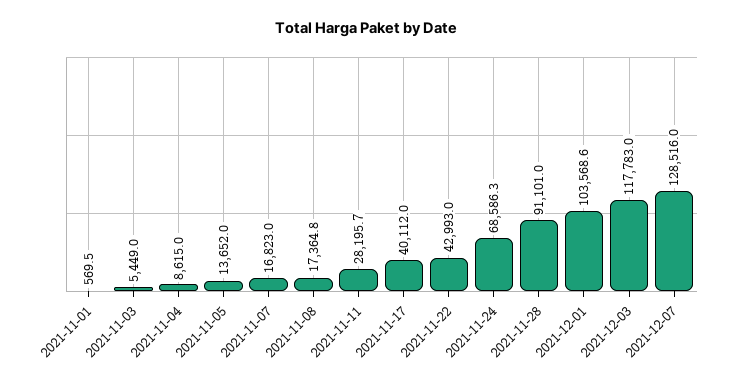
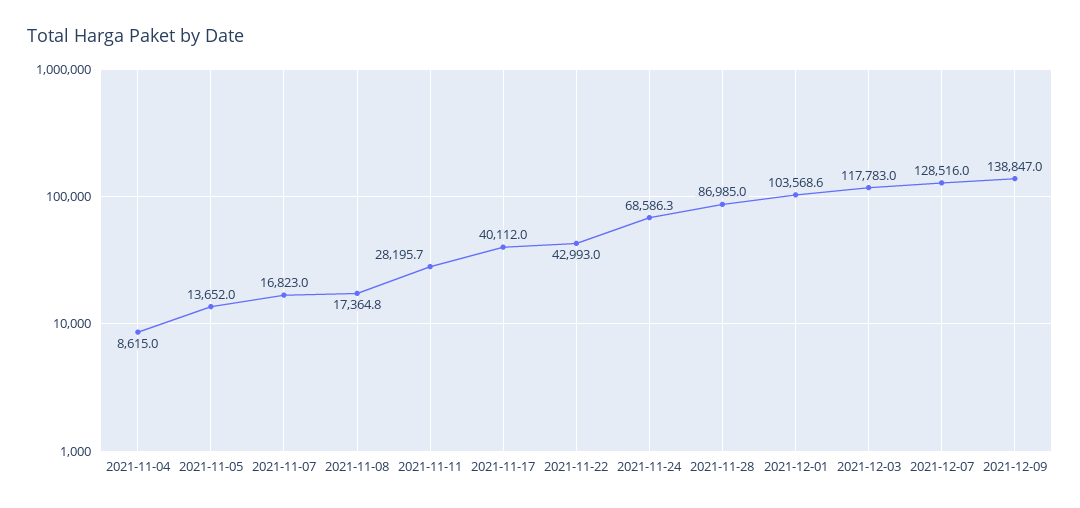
2021-11-01: 569.5 -> none
2021-11-03: 5449 -> none
2021-11-28: 91101 -> 86985
2021-12-09: none -> 138847

